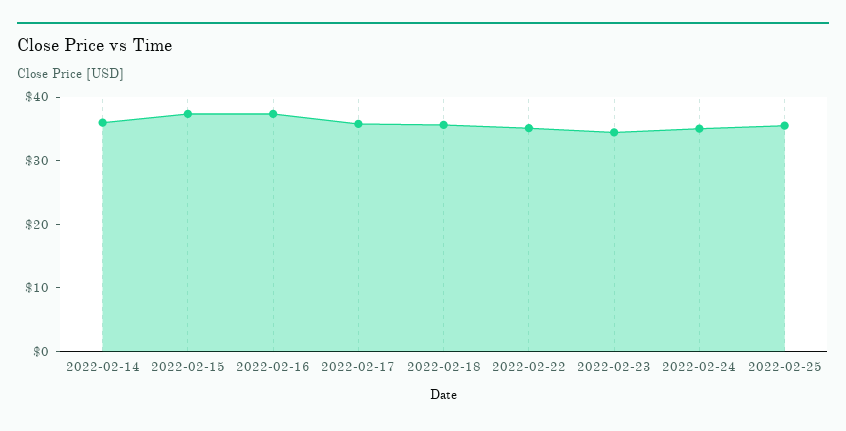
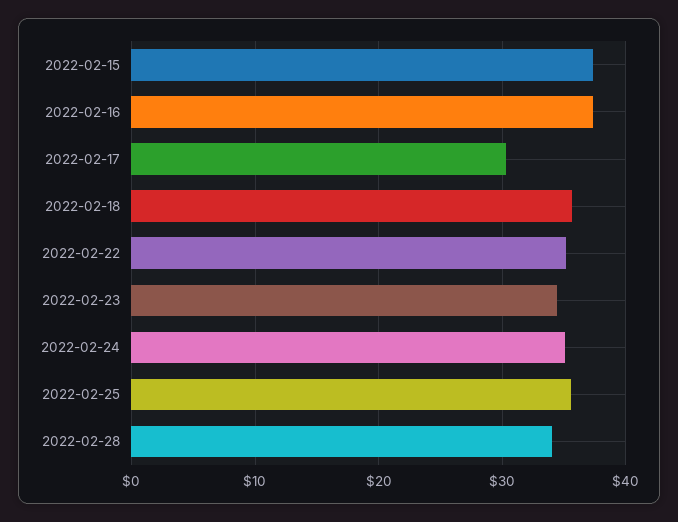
2022-02-14: 36 -> none
2022-02-17: 36 -> 30
2022-02-28: none -> 34

